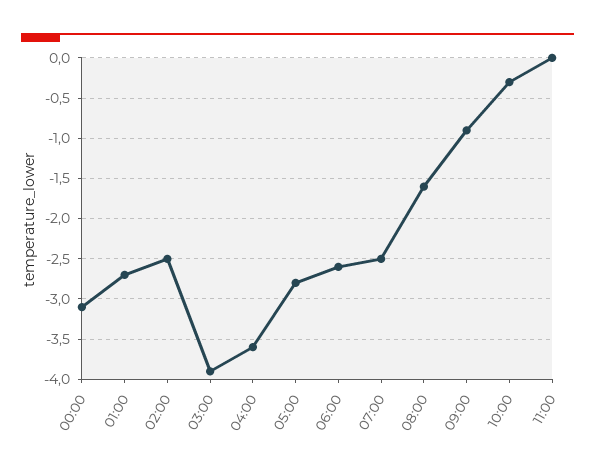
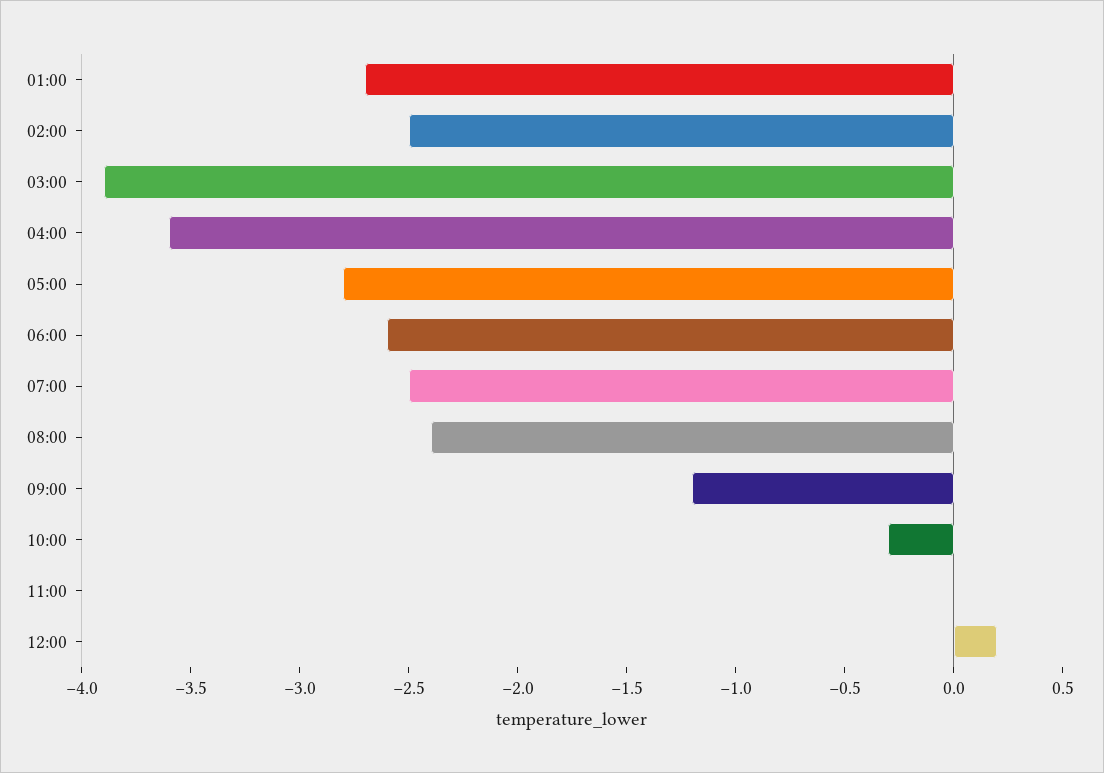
00:00: -3.1 -> none
08:00: -1.6 -> -2.4
09:00: -0.9 -> -1.2
12:00: none -> 0.2

